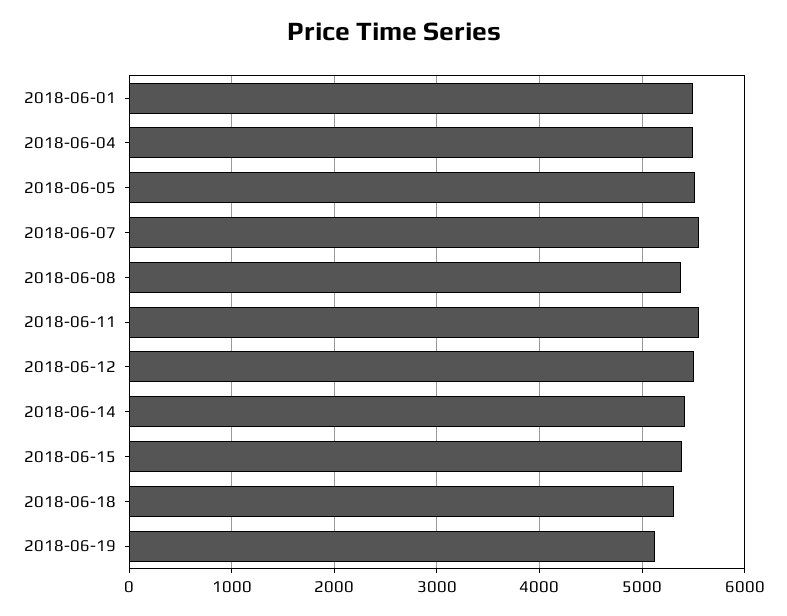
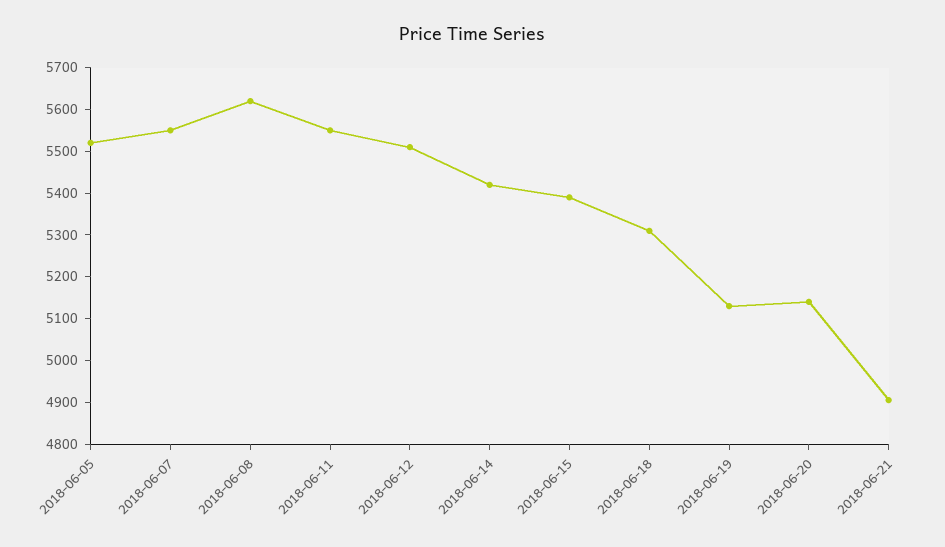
2018-06-01: 5500 -> none
2018-06-04: 5500 -> none
2018-06-08: 5400 -> 5620
2018-06-20: none -> 5140
2018-06-21: none -> 4900

